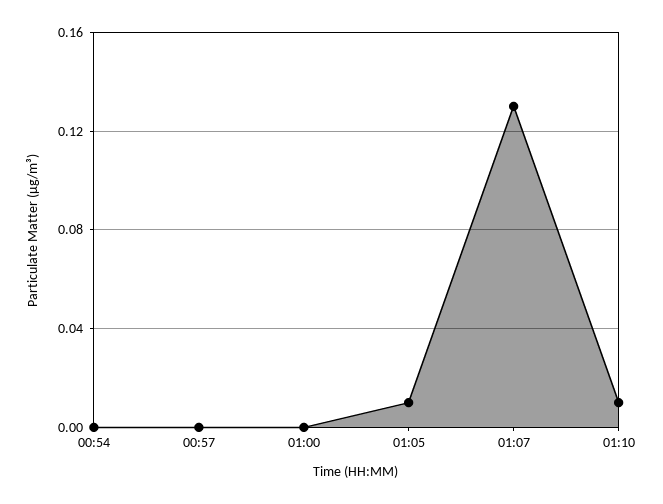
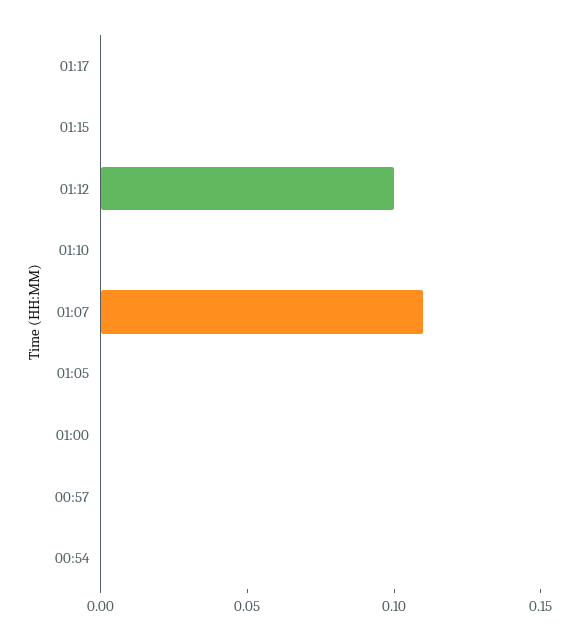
01:05: 0.01 -> 0
01:07: 0.13 -> 0.11
01:10: 0.01 -> 0
01:17: none -> 0
01:15: none -> 0
01:12: none -> 0.1

